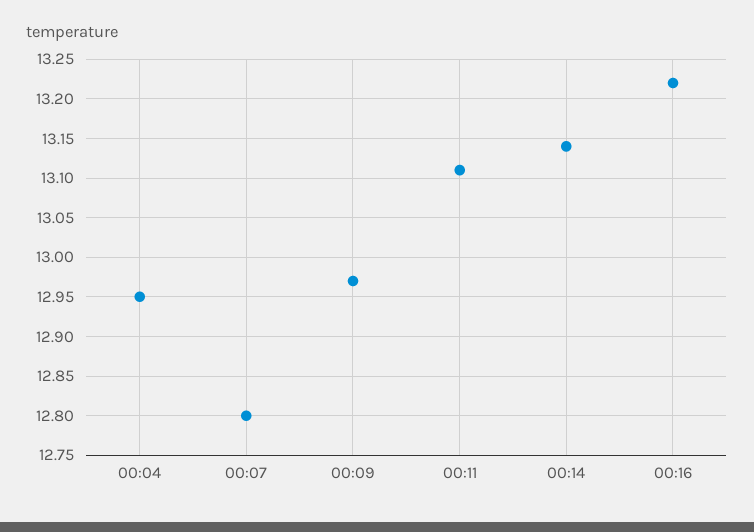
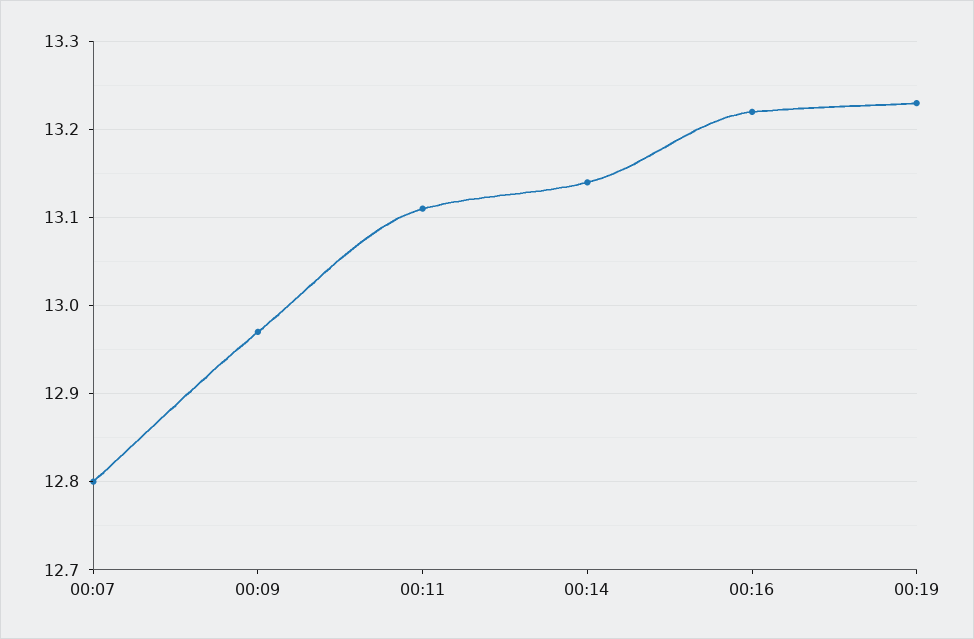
00:04: 12.95 -> none
00:19: none -> 13.23

